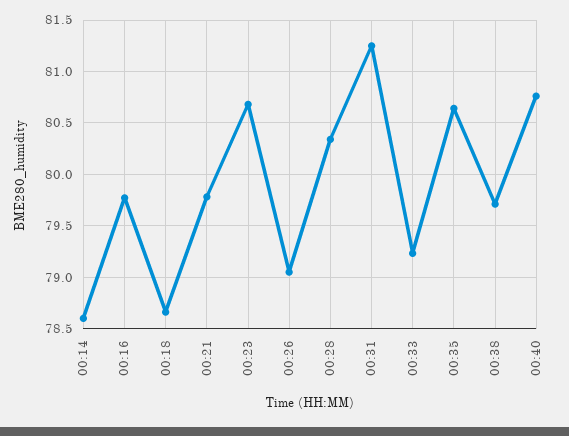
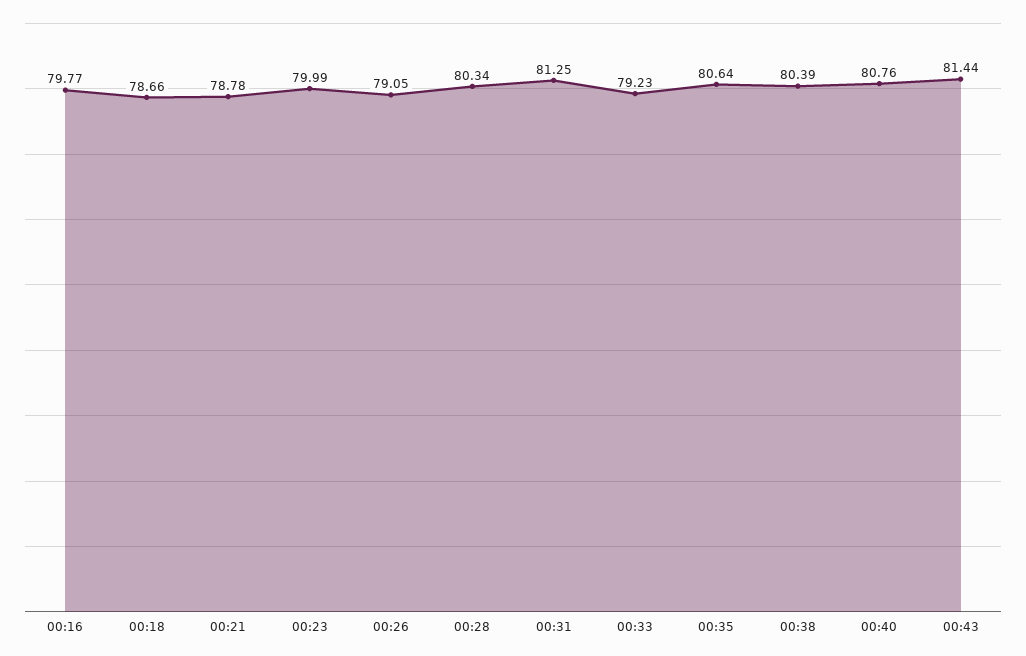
00:14: 78.6 -> none
00:21: 79.8 -> 78.78
00:23: 80.7 -> 79.99
00:38: 79.7 -> 80.39
00:43: none -> 81.44

